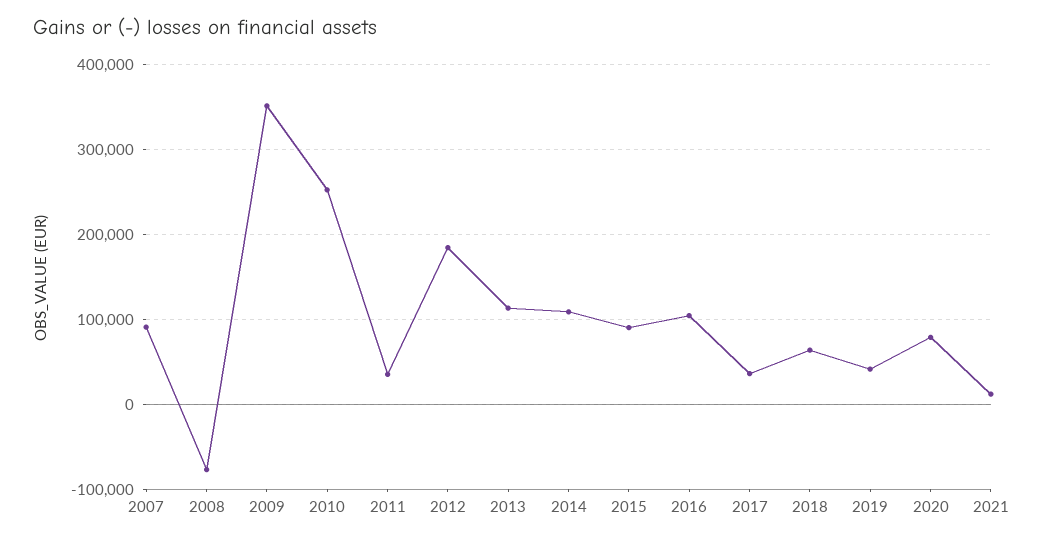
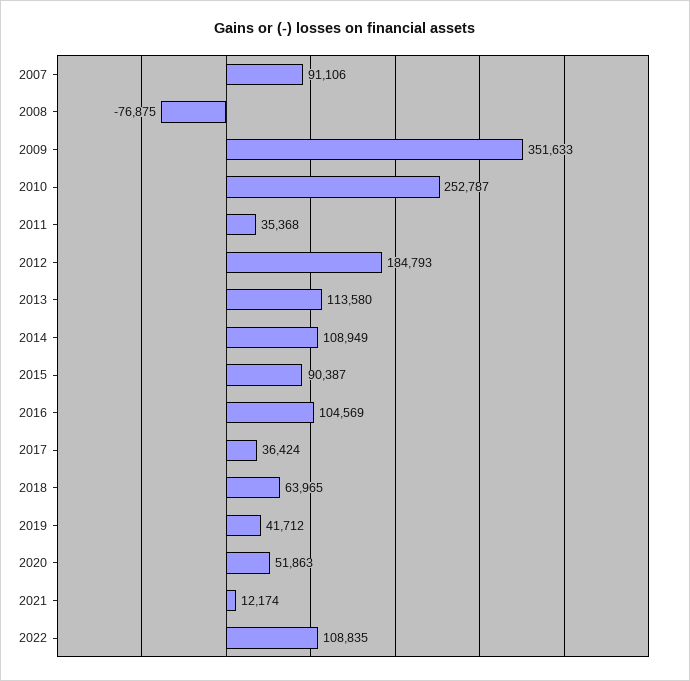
2020: 80000 -> 51863
2022: none -> 108835

